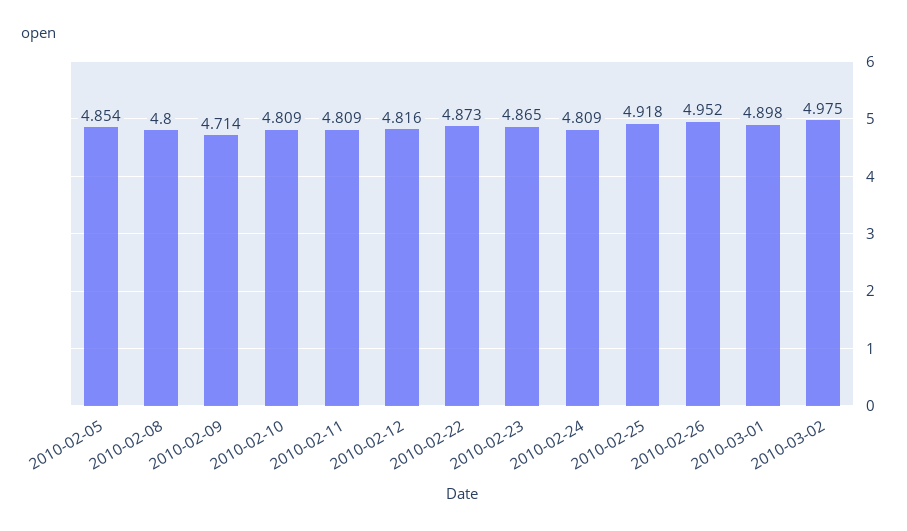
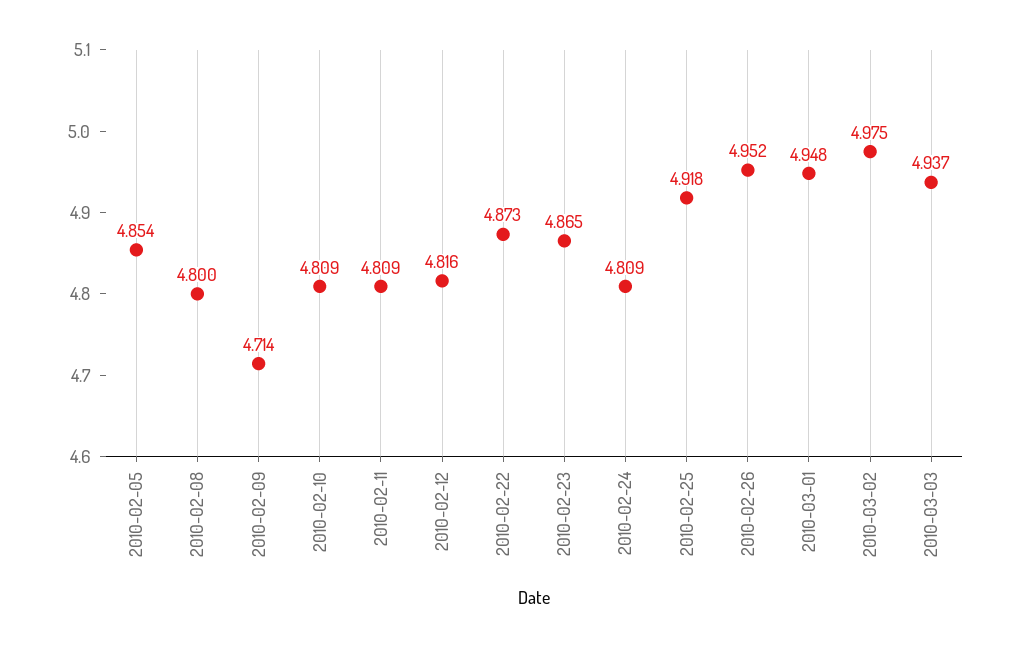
2010-03-01: 4.898 -> 4.948
2010-03-03: none -> 4.937

